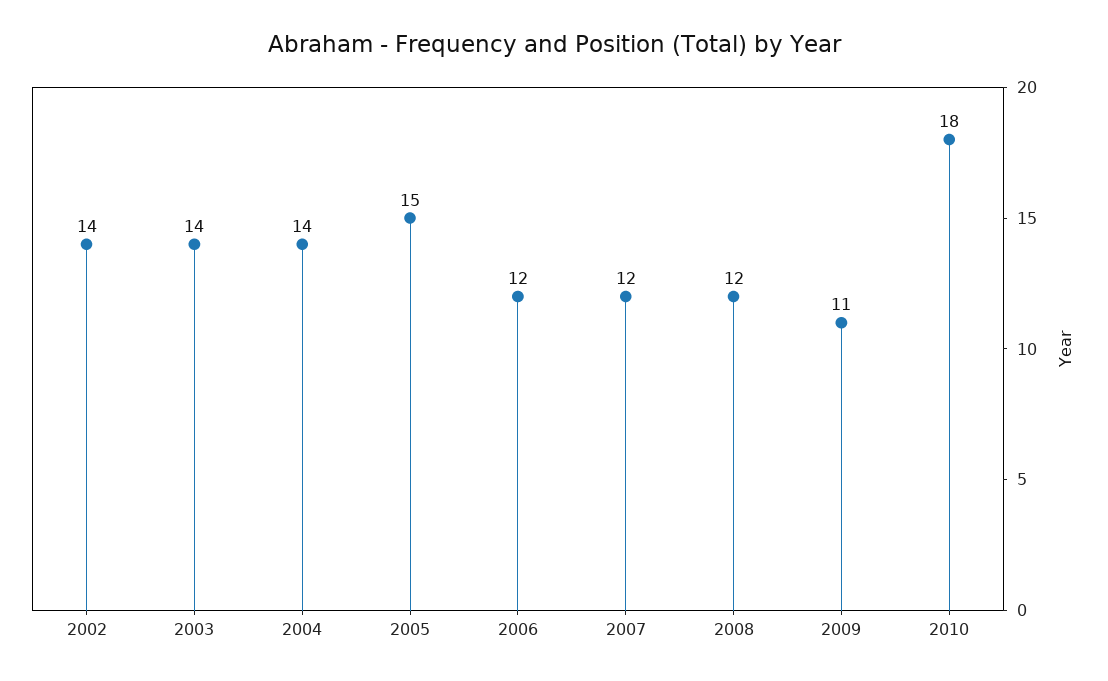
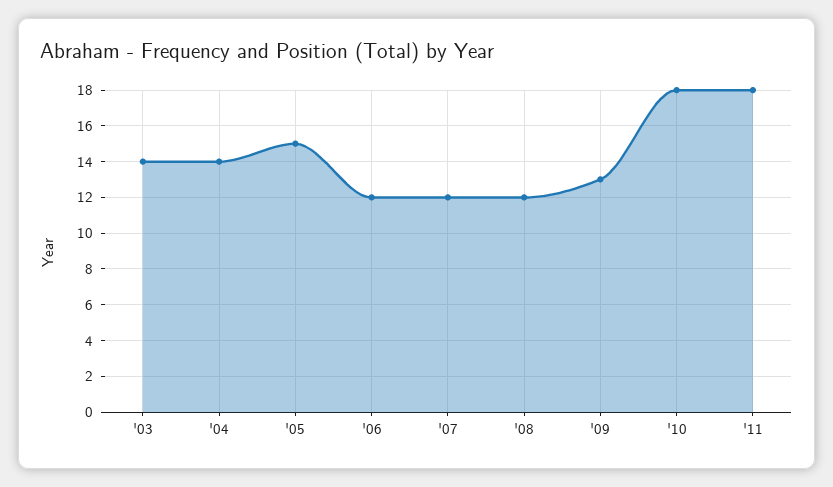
2002: 14 -> none
2009: 11 -> 13
'11: none -> 18

